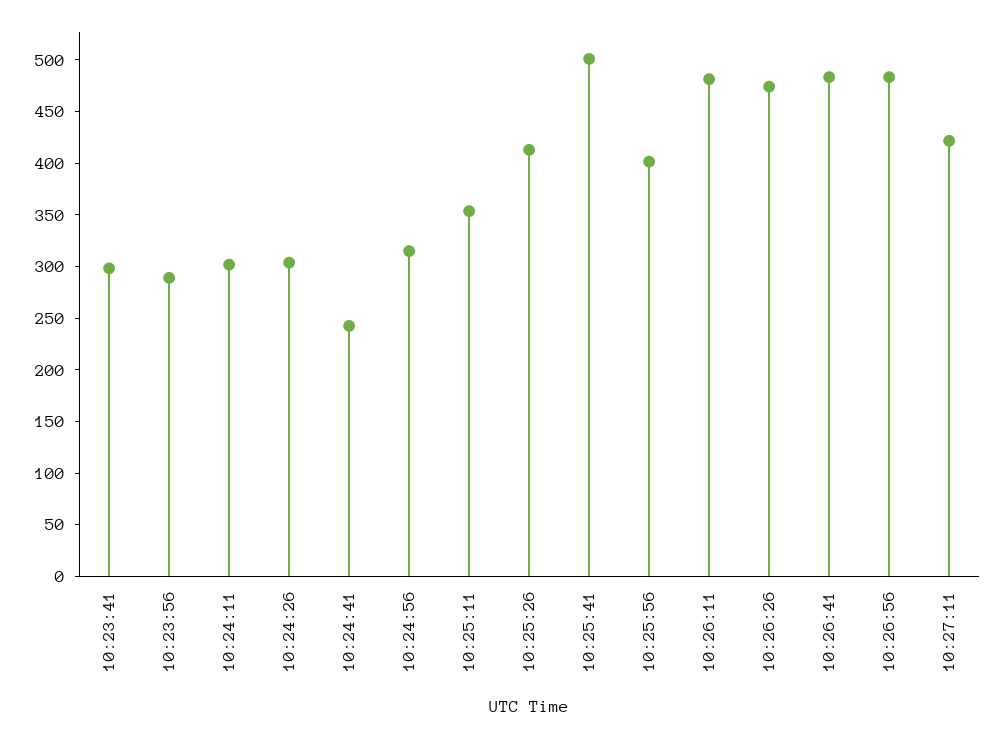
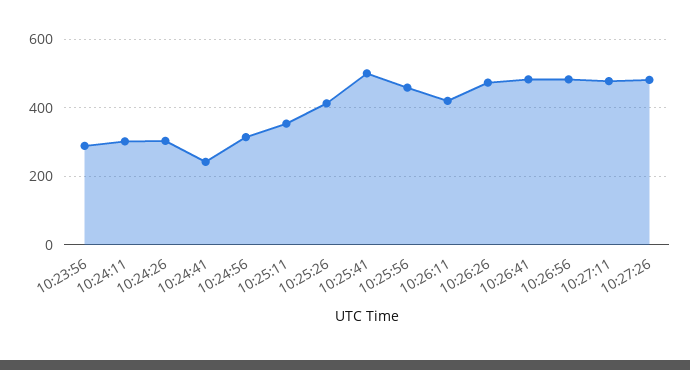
10:23:41: 300 -> none
10:25:56: 400 -> 460
10:26:11: 480 -> 420
10:27:11: 420 -> 480
10:27:26: none -> 480

